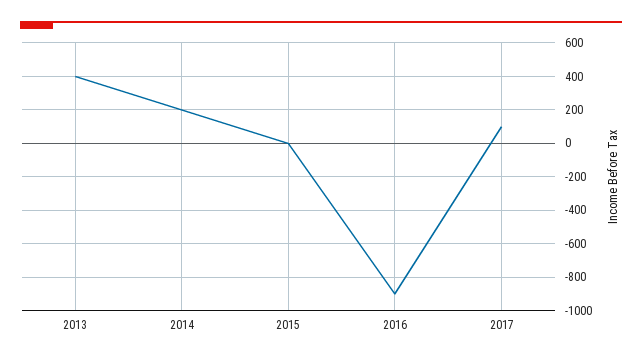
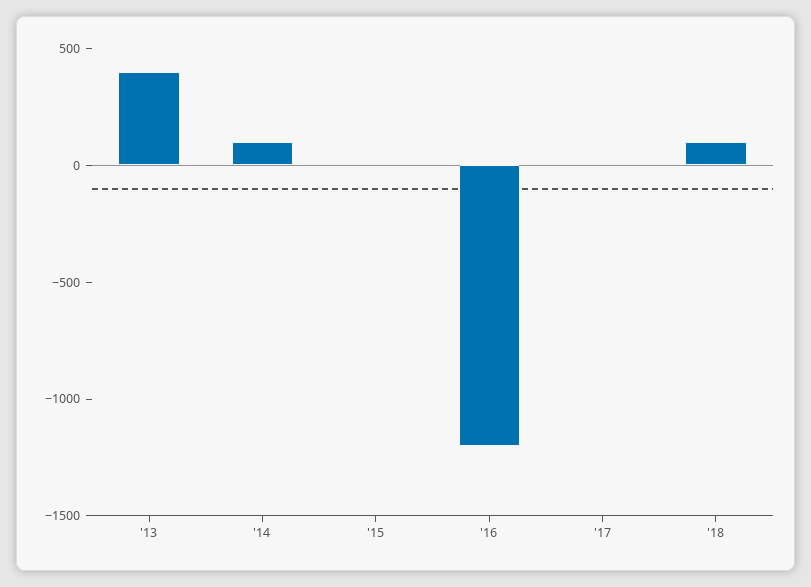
2014: 200 -> 100
2016: -900 -> -1200
2017: 100 -> 0
'18: none -> 100

